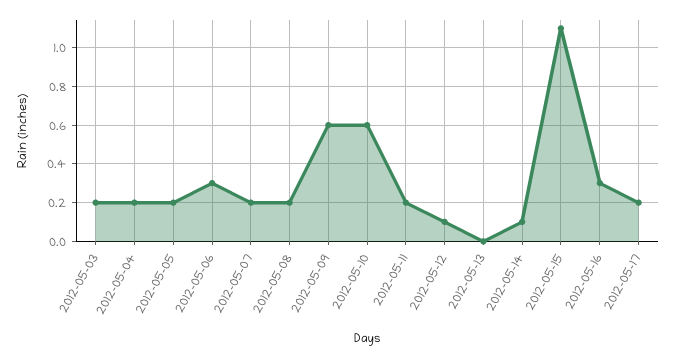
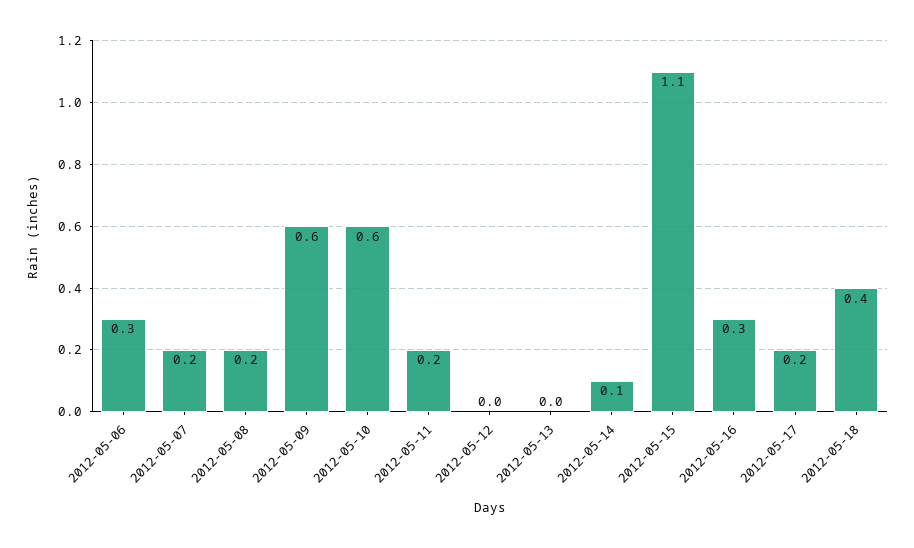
2012-05-03: 0.2 -> none
2012-05-04: 0.2 -> none
2012-05-05: 0.2 -> none
2012-05-12: 0.1 -> 0
2012-05-18: none -> 0.4

